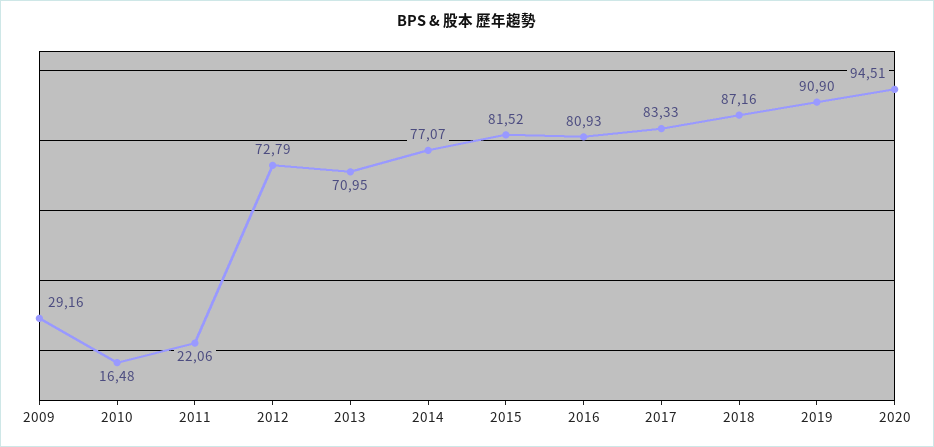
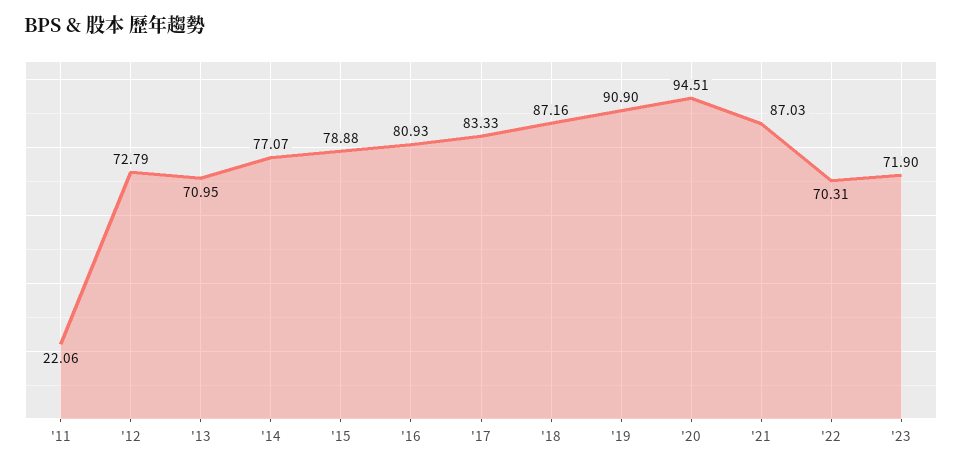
2009: 29.16 -> none
2010: 16.48 -> none
2015: 81.52 -> 78.88
'21: none -> 87.03
'22: none -> 70.31
'23: none -> 71.9

